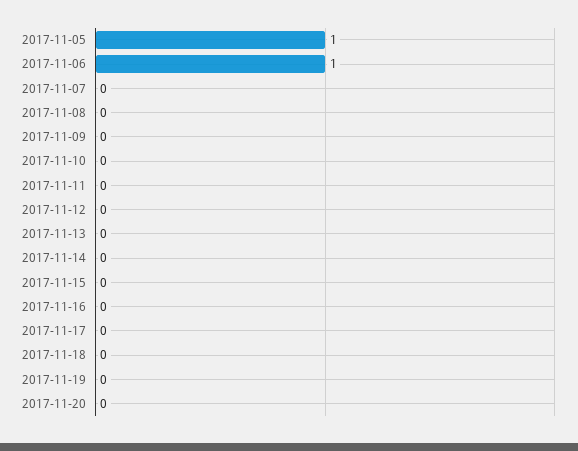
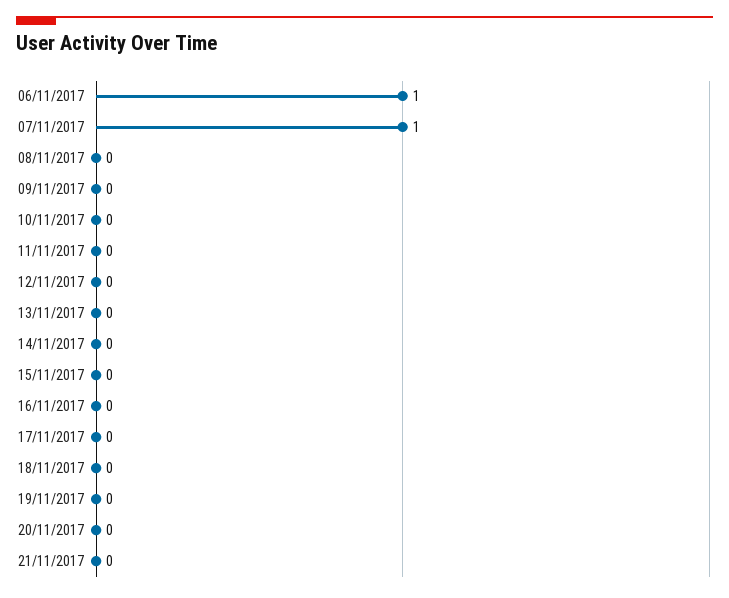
2017-11-05: 1 -> none
2017-11-07: 0 -> 1
21/11/2017: none -> 0

